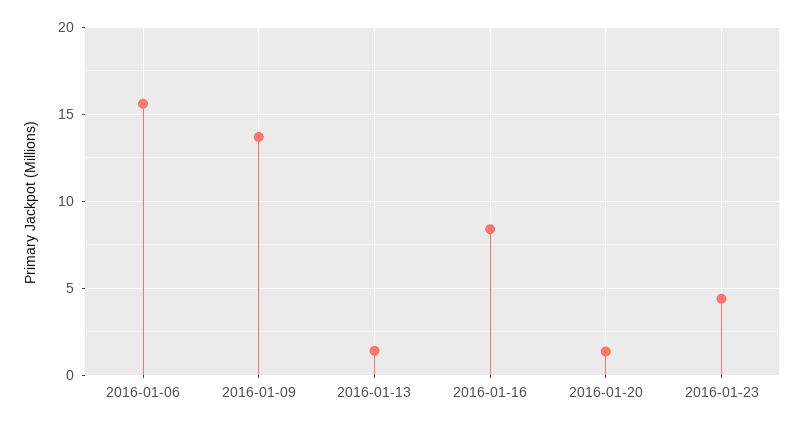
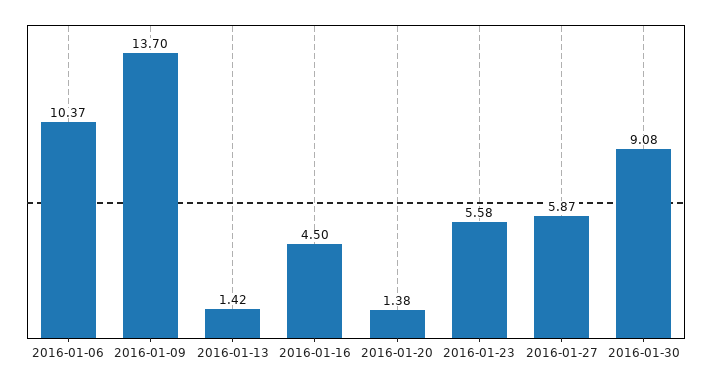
2016-01-06: 15.5 -> 10.37
2016-01-16: 8.5 -> 4.5
2016-01-23: 4.5 -> 5.58
2016-01-27: none -> 5.87
2016-01-30: none -> 9.08

